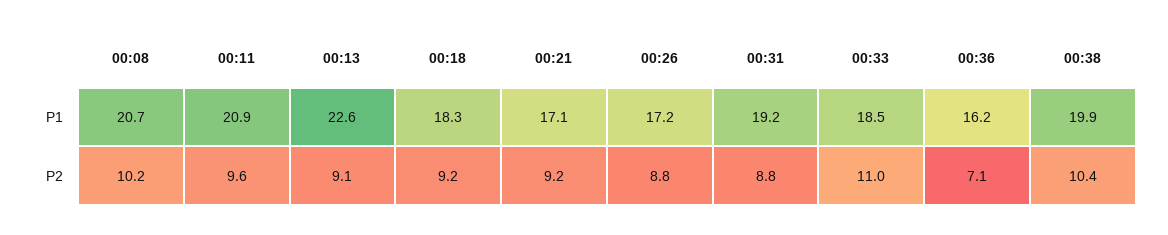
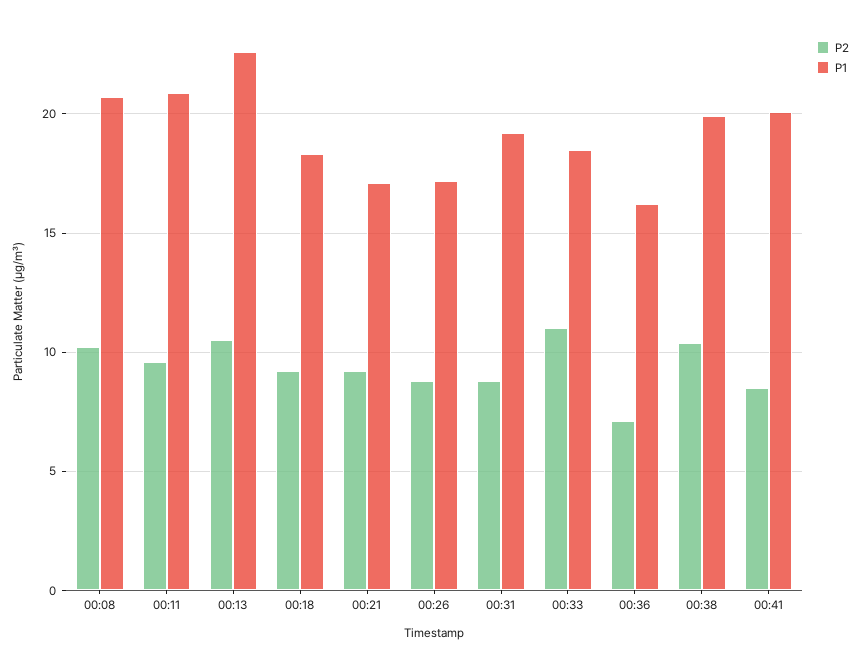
P2, 00:13: 9.1 -> 10.5
P2, 00:41: none -> 8.5
P1, 00:41: none -> 20

